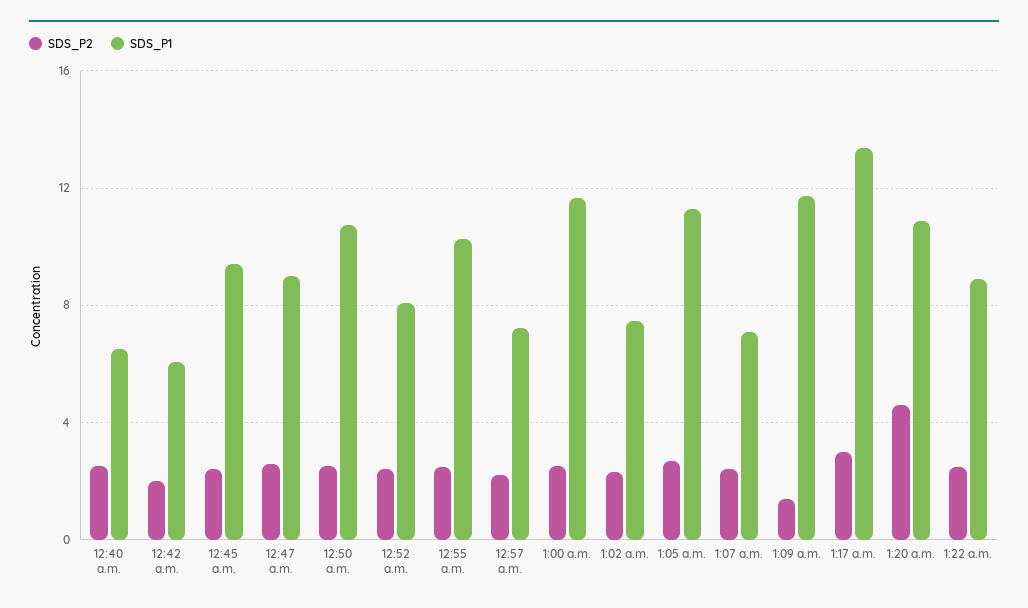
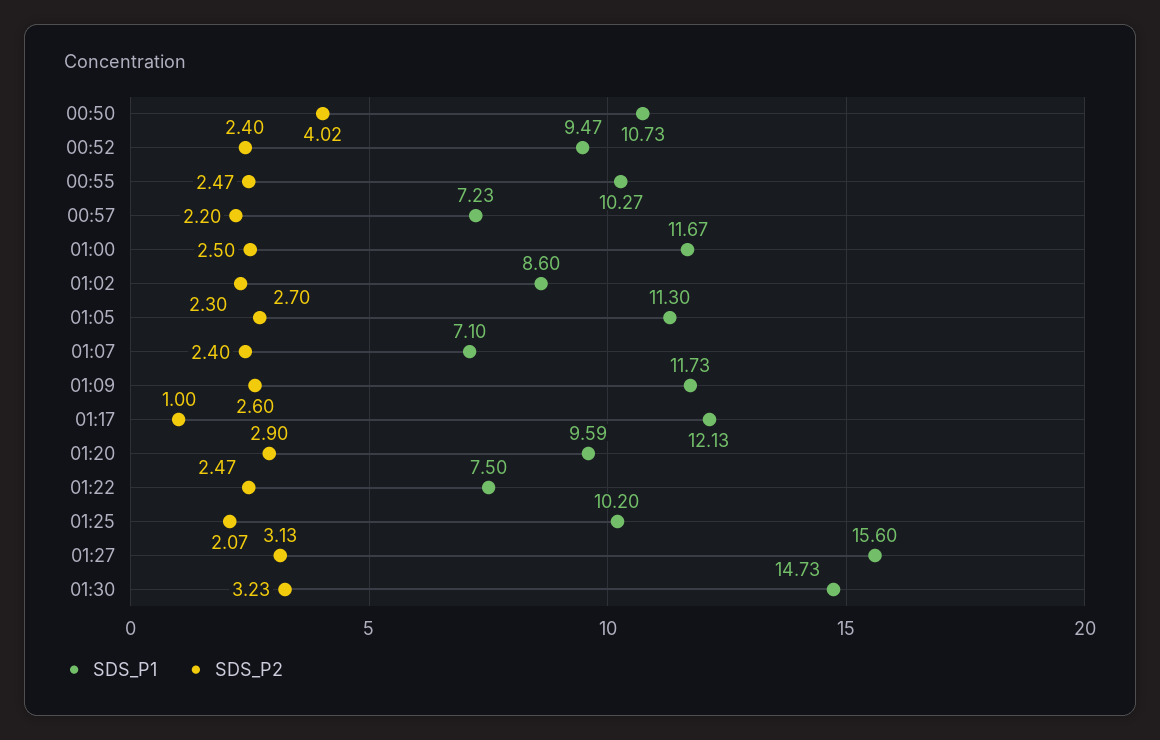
SDS_P2, 12:40 a.m.: 2.5 -> none
SDS_P1, 12:40 a.m.: 6.5 -> none
SDS_P2, 12:42 a.m.: 2 -> none
SDS_P1, 12:42 a.m.: 6 -> none
SDS_P2, 12:45 a.m.: 2.5 -> none
SDS_P1, 12:45 a.m.: 9.5 -> none
SDS_P2, 12:47 a.m.: 2.5 -> none
SDS_P1, 12:47 a.m.: 9 -> none
SDS_P2, 12:50 a.m.: 2.5 -> 4.02
SDS_P1, 12:52 a.m.: 8 -> 9.47
SDS_P1, 1:02 a.m.: 7.5 -> 8.6
SDS_P2, 1:09 a.m.: 1.5 -> 2.6
SDS_P2, 1:17 a.m.: 3 -> 1
SDS_P1, 1:17 a.m.: 13.5 -> 12.13
SDS_P2, 1:20 a.m.: 4.5 -> 2.9
SDS_P1, 1:20 a.m.: 11 -> 9.59
SDS_P1, 1:22 a.m.: 9 -> 7.5
SDS_P1, 01:25: none -> 10.2
SDS_P2, 01:25: none -> 2.07
SDS_P1, 01:27: none -> 15.6
SDS_P2, 01:27: none -> 3.13
SDS_P1, 01:30: none -> 14.73
SDS_P2, 01:30: none -> 3.23

